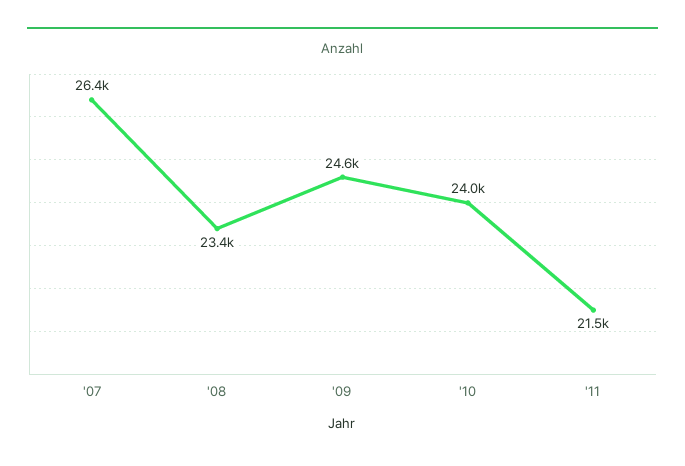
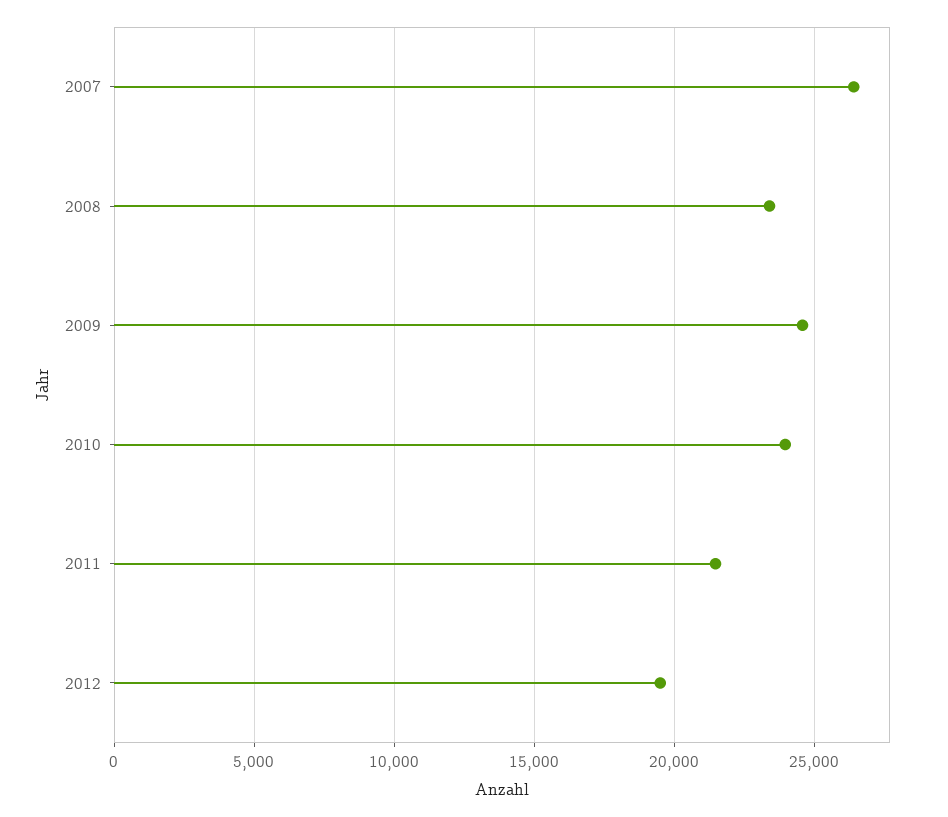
2012: none -> 19500

